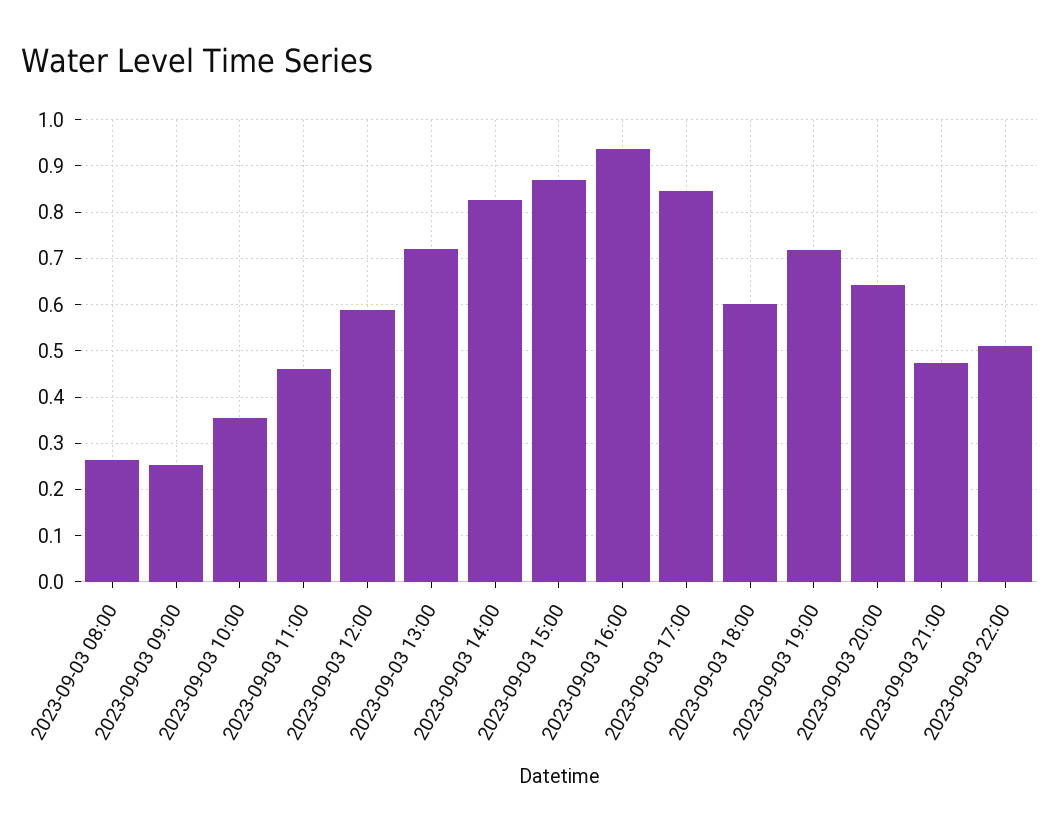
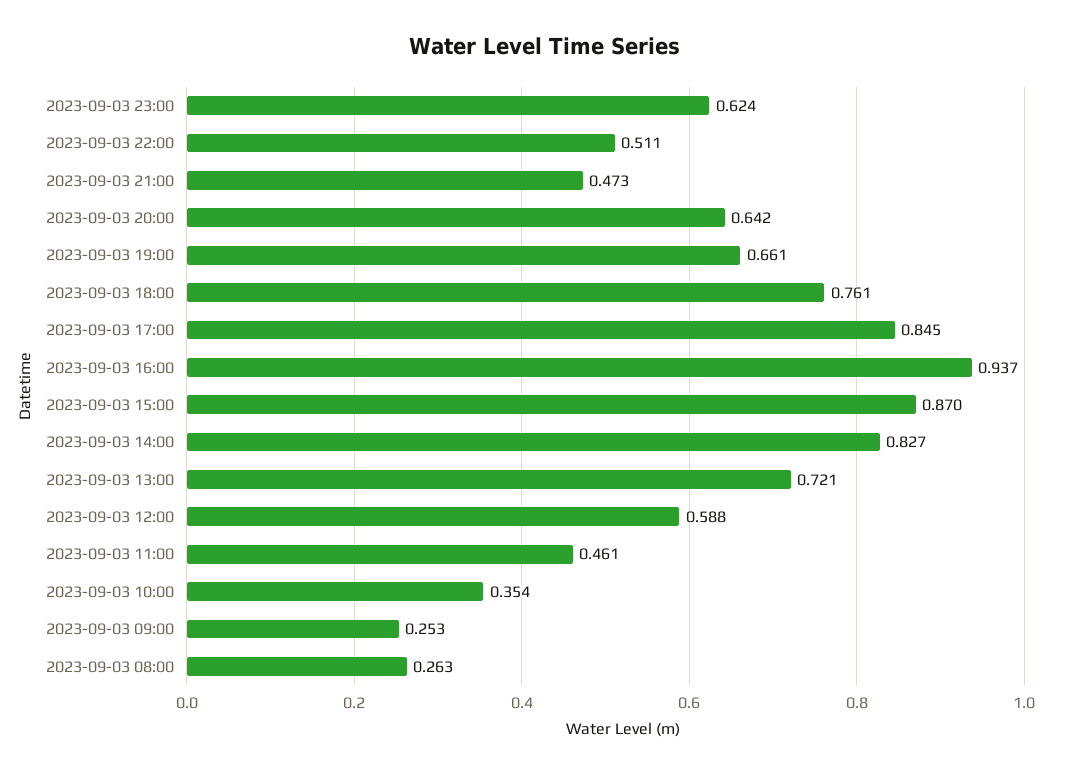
2023-09-03 18:00: 0.6 -> 0.761
2023-09-03 19:00: 0.72 -> 0.661
2023-09-03 23:00: none -> 0.624

